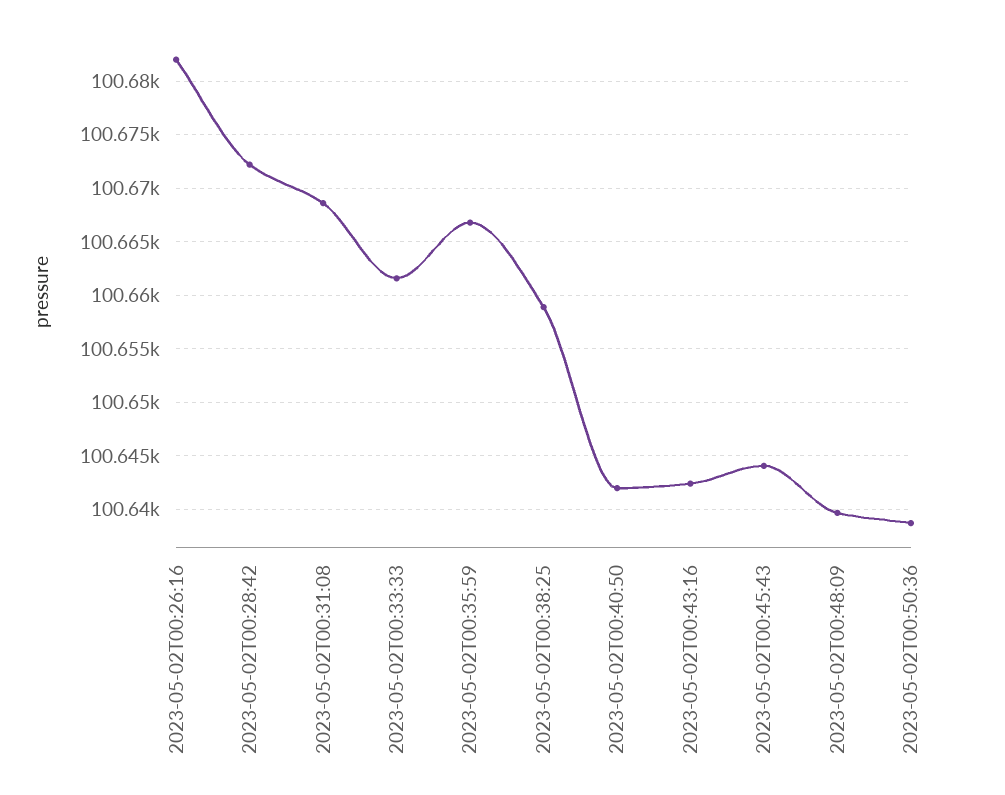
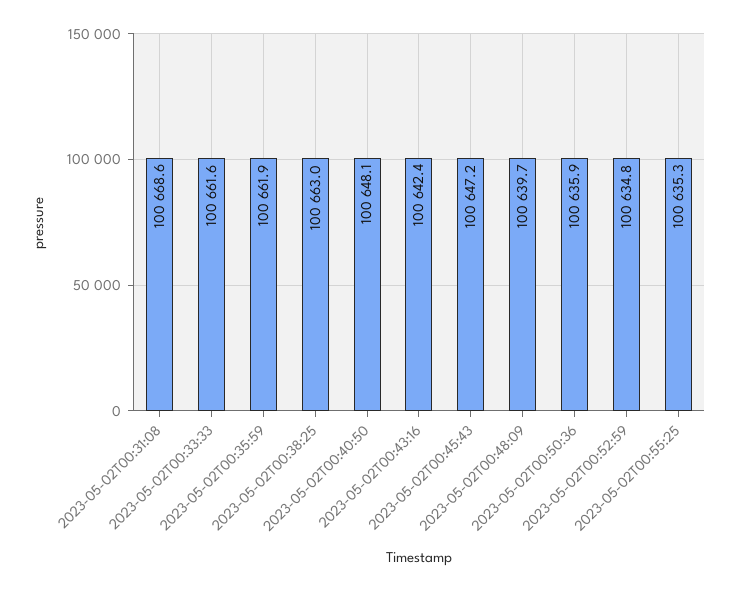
2023-05-02T00:26:16: 100682 -> none
2023-05-02T00:28:42: 100672 -> none
2023-05-02T00:35:59: 100667 -> 100661.9
2023-05-02T00:38:25: 100659 -> 100663
2023-05-02T00:40:50: 100642 -> 100648.1
2023-05-02T00:45:43: 100644 -> 100647.2
2023-05-02T00:50:36: 100639 -> 100635.9
2023-05-02T00:52:59: none -> 100634.8
2023-05-02T00:55:25: none -> 100635.3

